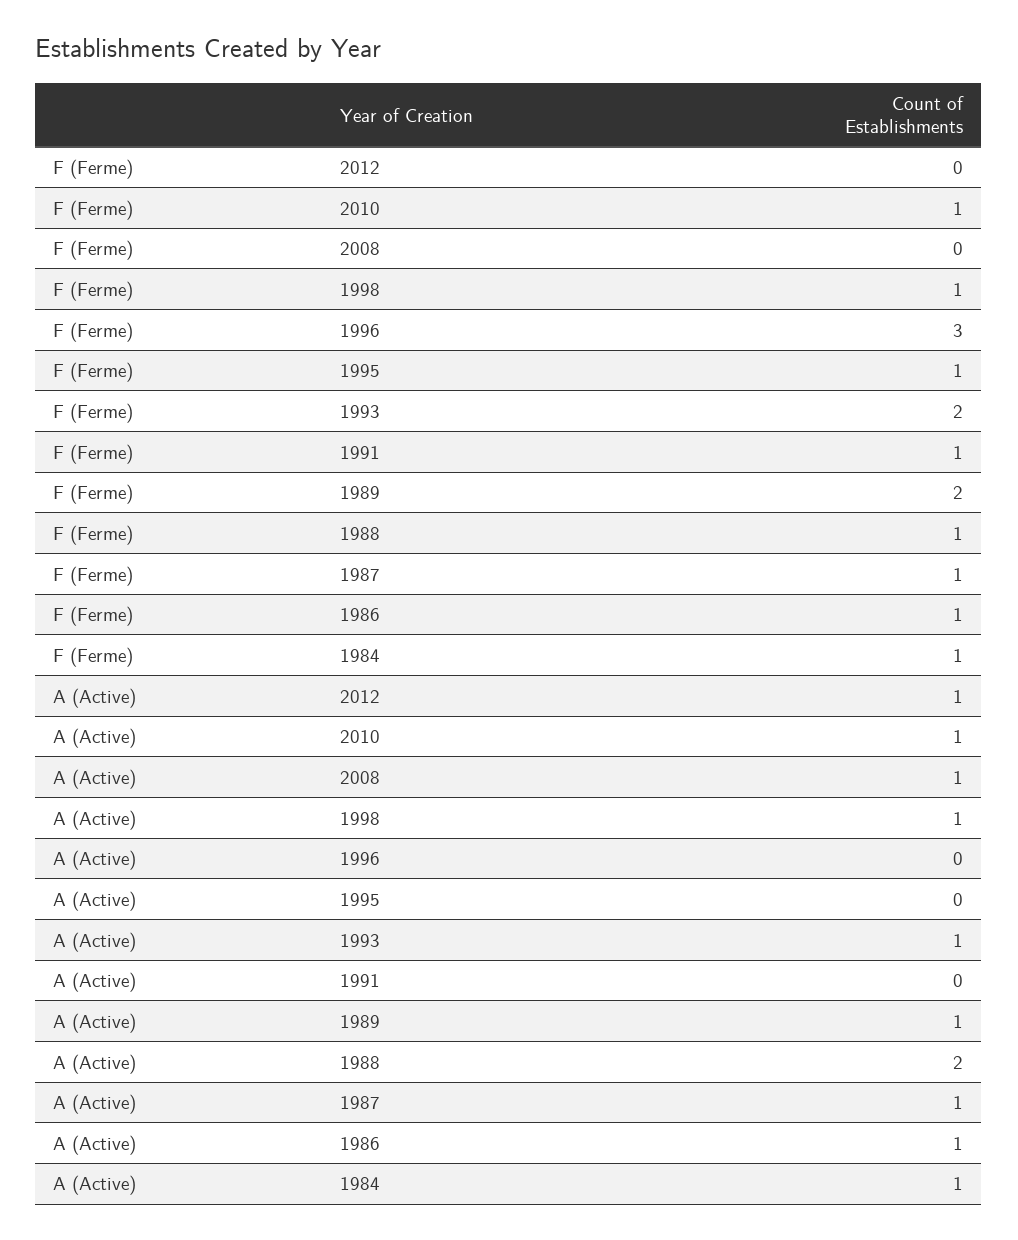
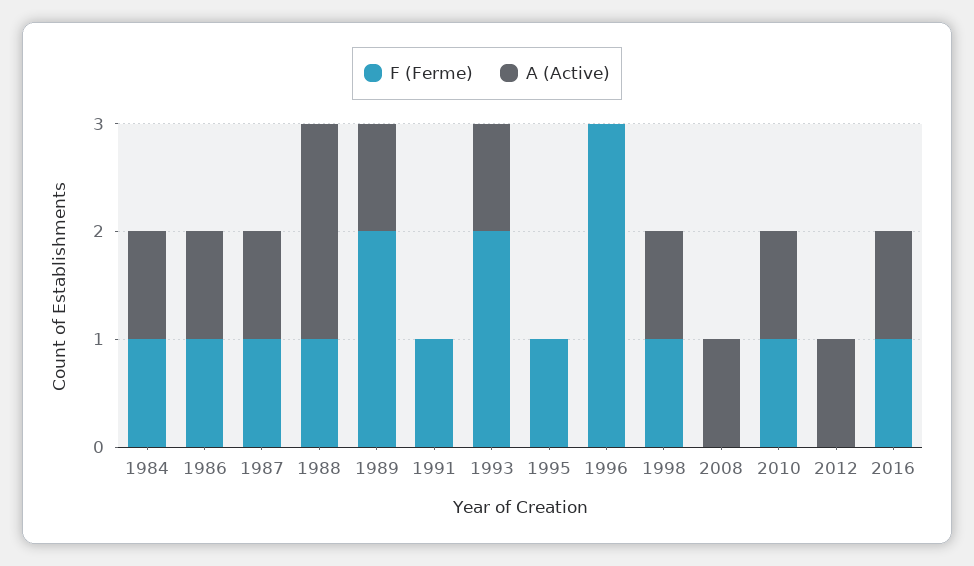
F (Ferme), 2016: none -> 1
A (Active), 2016: none -> 1

